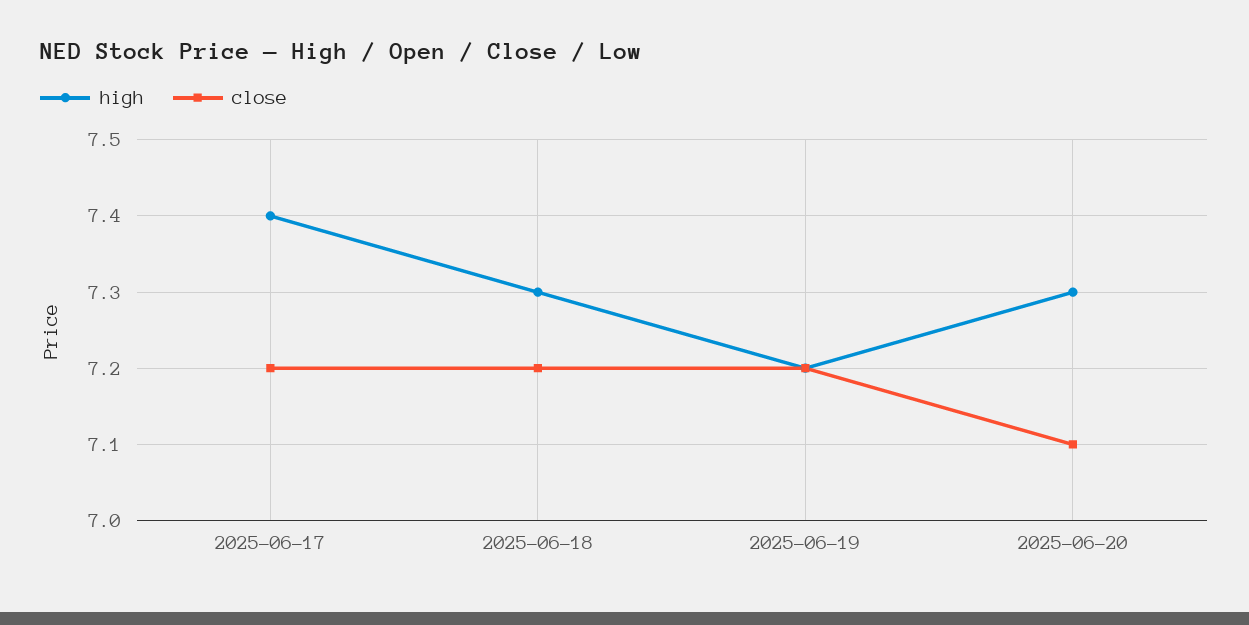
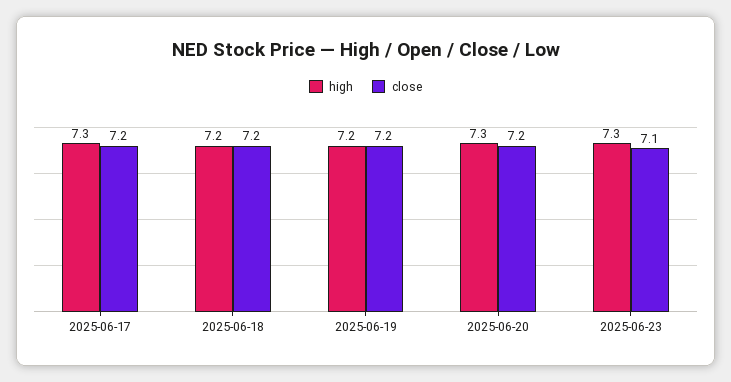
high, 2025-06-17: 7.4 -> 7.3
high, 2025-06-18: 7.3 -> 7.2
close, 2025-06-20: 7.1 -> 7.2
high, 2025-06-23: none -> 7.3
close, 2025-06-23: none -> 7.1

